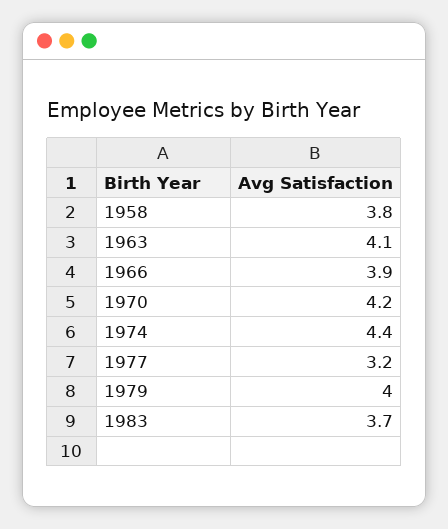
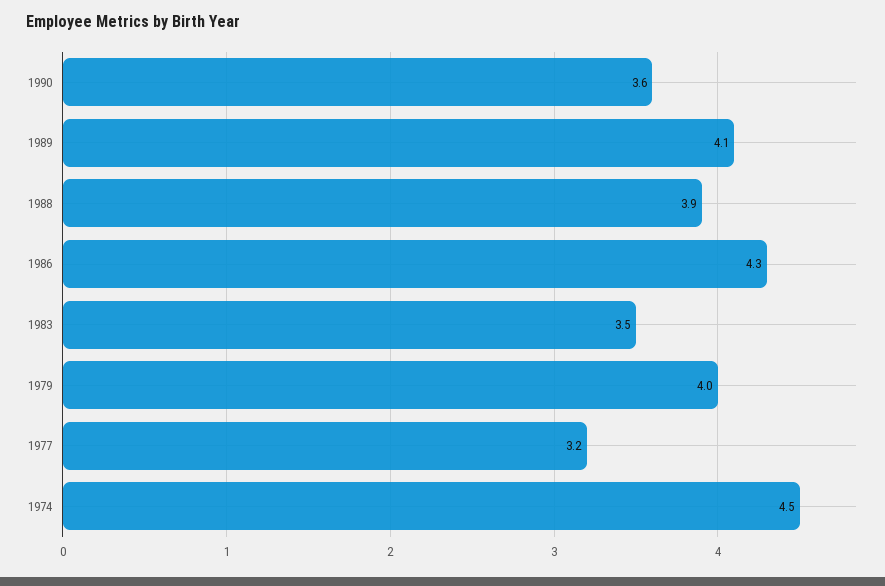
1958: 3.8 -> none
1963: 4.1 -> none
1966: 3.9 -> none
1970: 4.2 -> none
1974: 4.4 -> 4.5
1983: 3.7 -> 3.5
1990: none -> 3.6
1989: none -> 4.1
1988: none -> 3.9
1986: none -> 4.3

